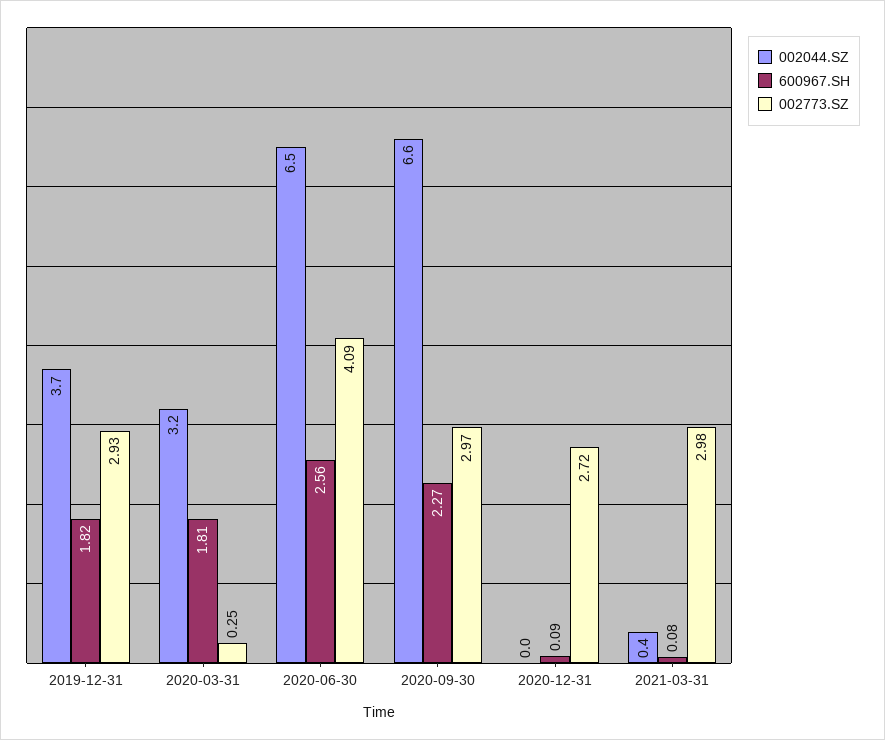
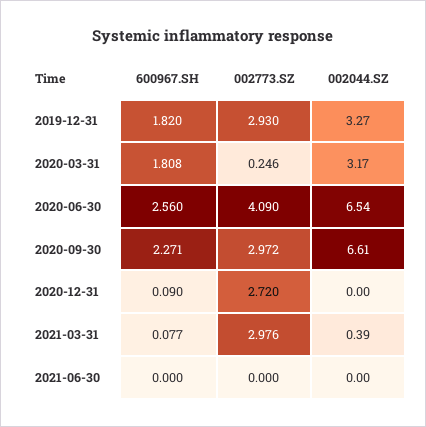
002044.SZ, 2019-12-31: 3.7 -> 3.27
600967.SH, 2021-06-30: none -> 0
002773.SZ, 2021-06-30: none -> 0
002044.SZ, 2021-06-30: none -> 0

